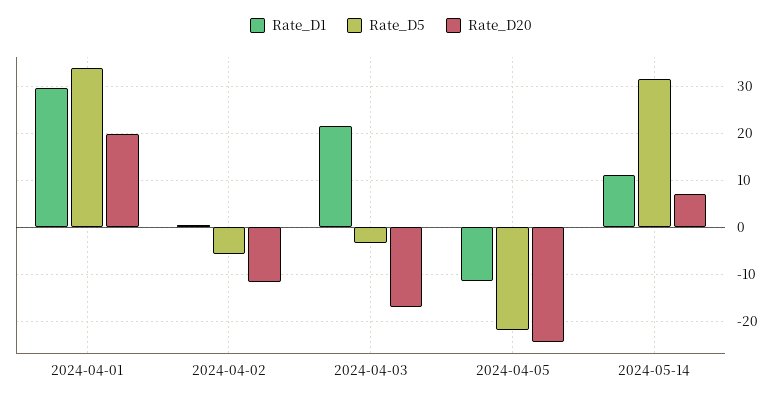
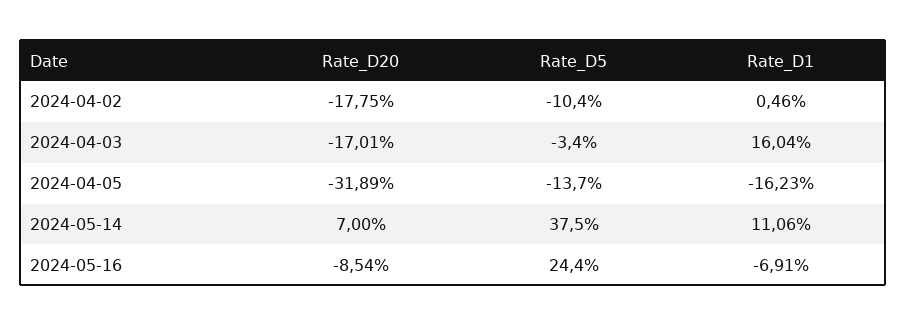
Rate_D1, 2024-04-01: 30 -> none
Rate_D5, 2024-04-01: 34 -> none
Rate_D20, 2024-04-01: 20 -> none
Rate_D5, 2024-04-02: -6 -> -10.4
Rate_D20, 2024-04-02: -12 -> -17.75
Rate_D1, 2024-04-03: 22 -> 16.04
Rate_D1, 2024-04-05: -12 -> -16.23
Rate_D5, 2024-04-05: -22 -> -13.7
Rate_D20, 2024-04-05: -24 -> -31.89
Rate_D5, 2024-05-14: 32 -> 37.5
Rate_D20, 2024-05-16: none -> -8.54
Rate_D5, 2024-05-16: none -> 24.4
Rate_D1, 2024-05-16: none -> -6.91

